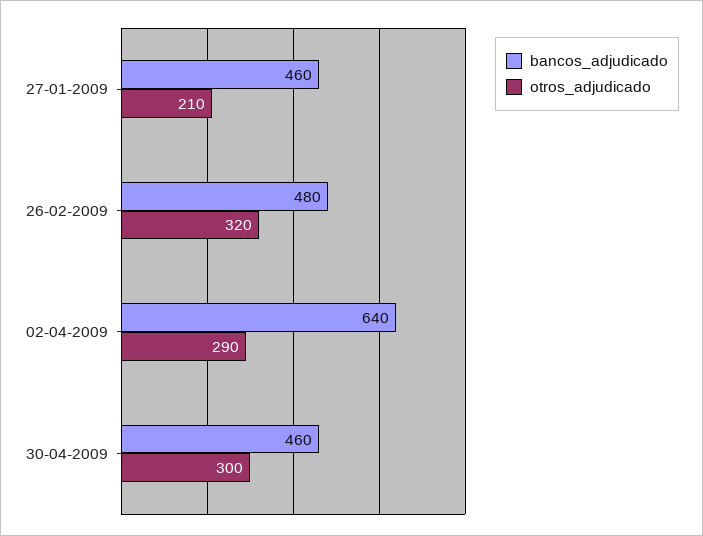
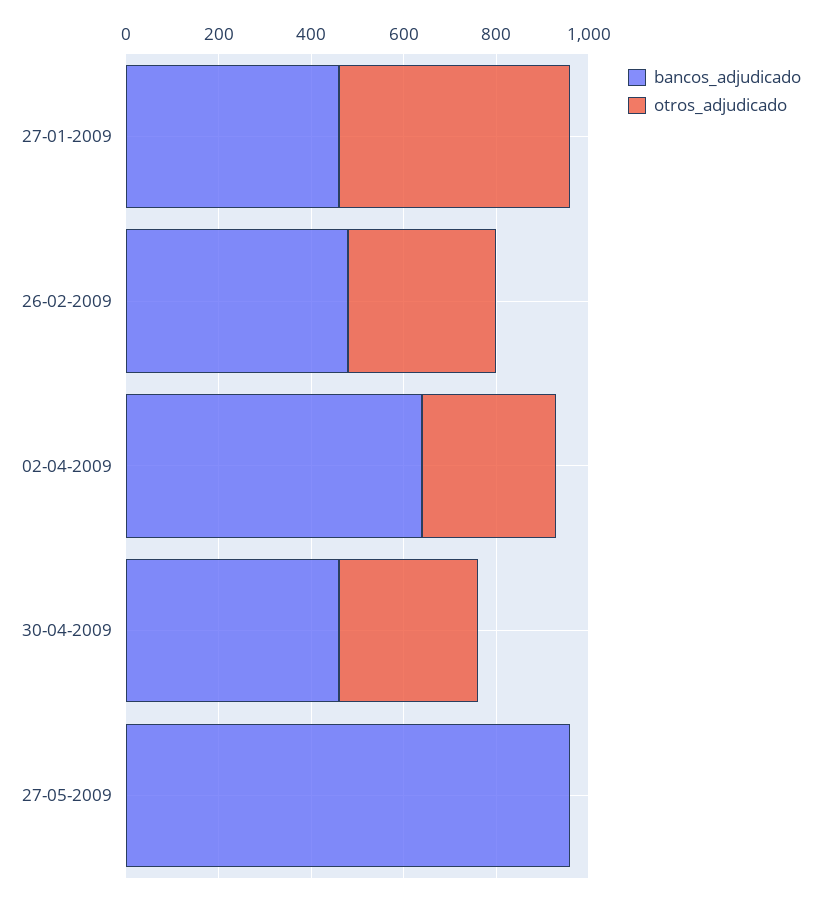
otros_adjudicado, 27-01-2009: 210 -> 500
bancos_adjudicado, 27-05-2009: none -> 950
otros_adjudicado, 27-05-2009: none -> 0

